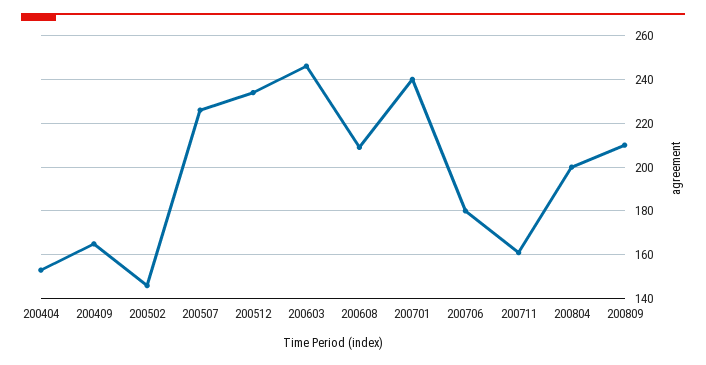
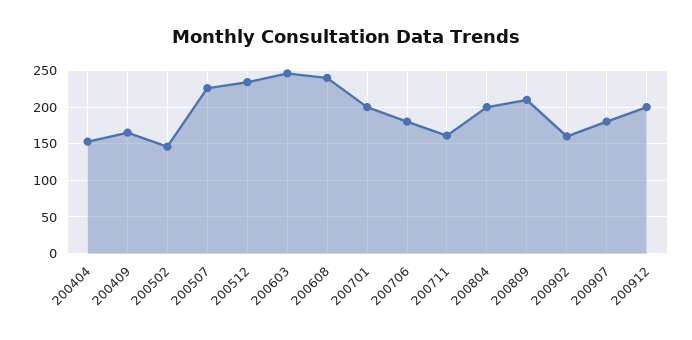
200608: 210 -> 240
200701: 240 -> 200
200902: none -> 160
200907: none -> 180
200912: none -> 200

